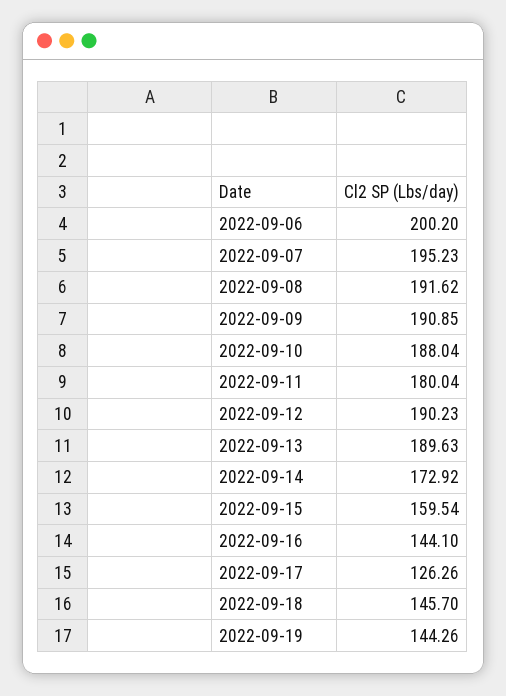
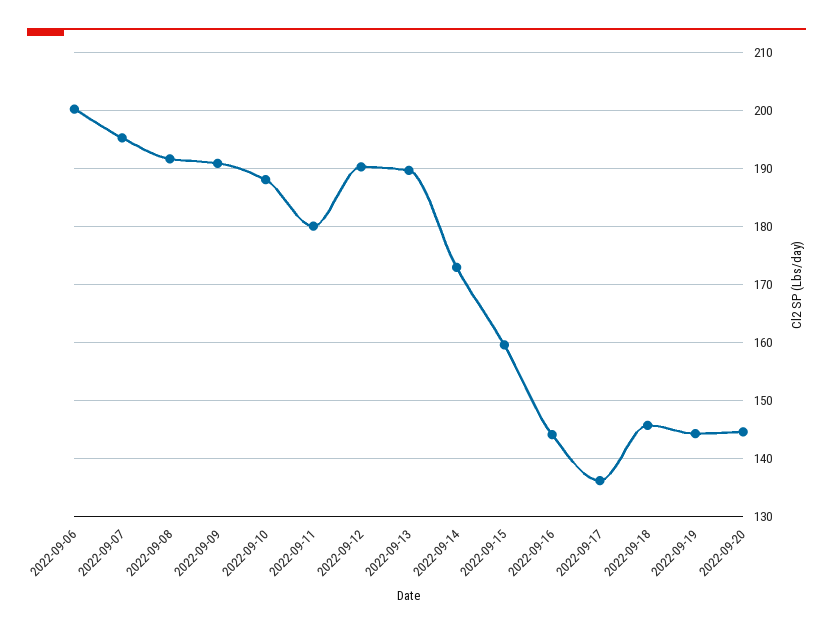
2022-09-17: 126.26 -> 136
2022-09-20: none -> 144

